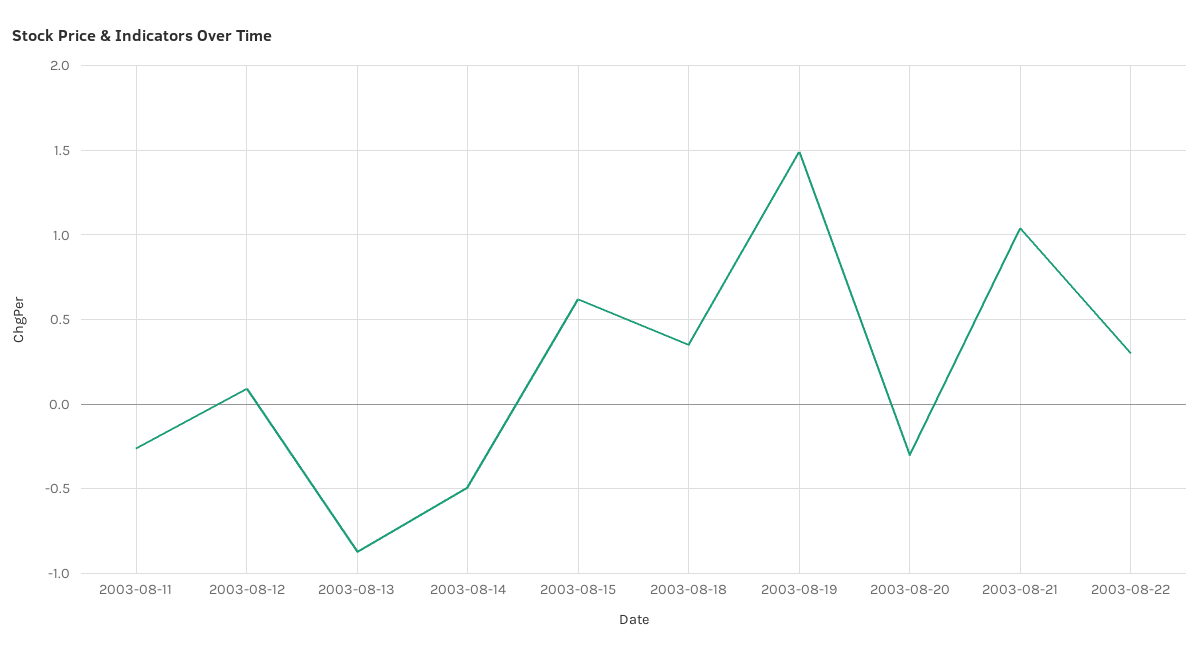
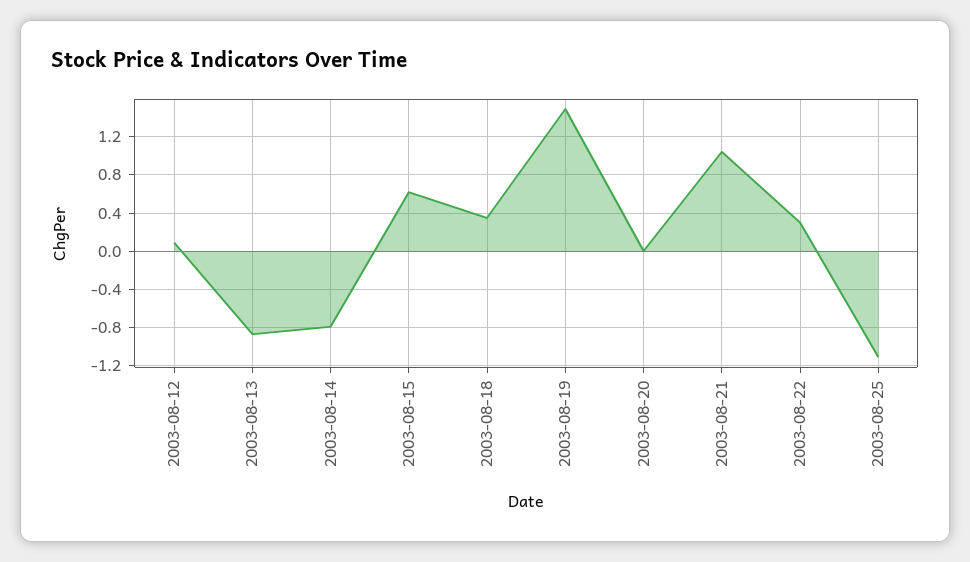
2003-08-11: -0.25 -> none
2003-08-14: -0.5 -> -0.8
2003-08-20: -0.3 -> 0
2003-08-25: none -> -1.1

